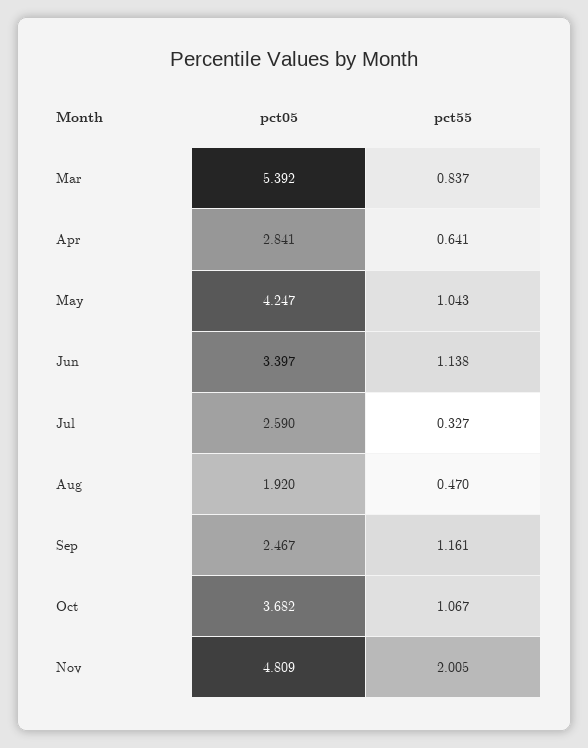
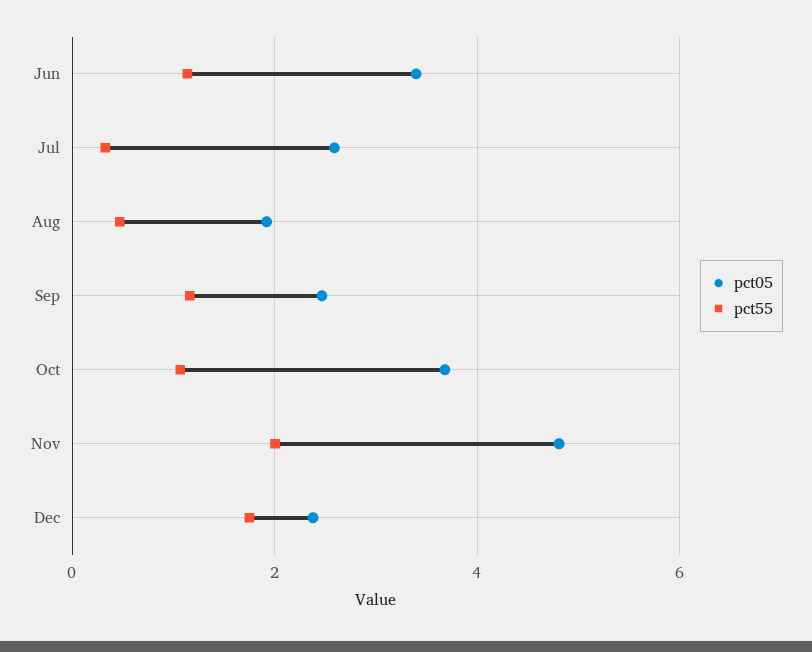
pct05, Mar: 5.392 -> none
pct55, Mar: 0.837 -> none
pct05, Apr: 2.841 -> none
pct55, Apr: 0.641 -> none
pct05, May: 4.247 -> none
pct55, May: 1.043 -> none
pct05, Dec: none -> 2.4
pct55, Dec: none -> 1.8

